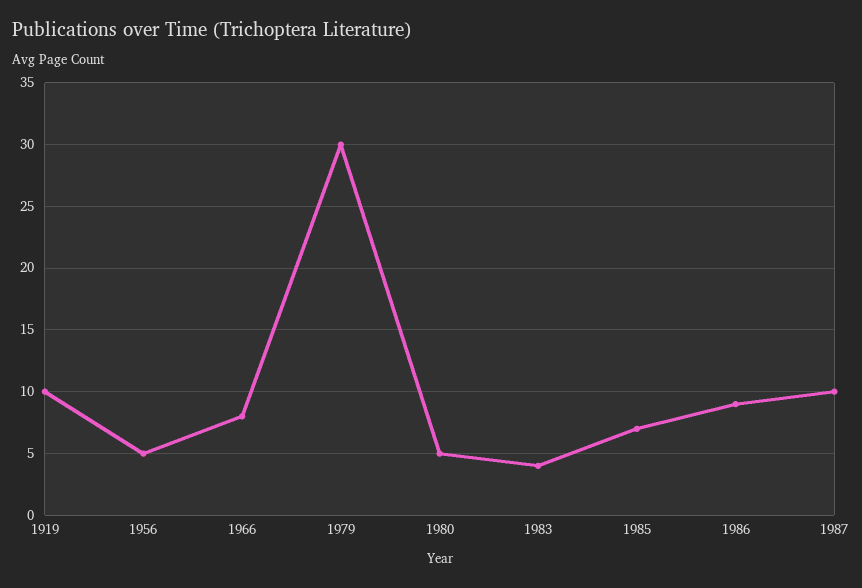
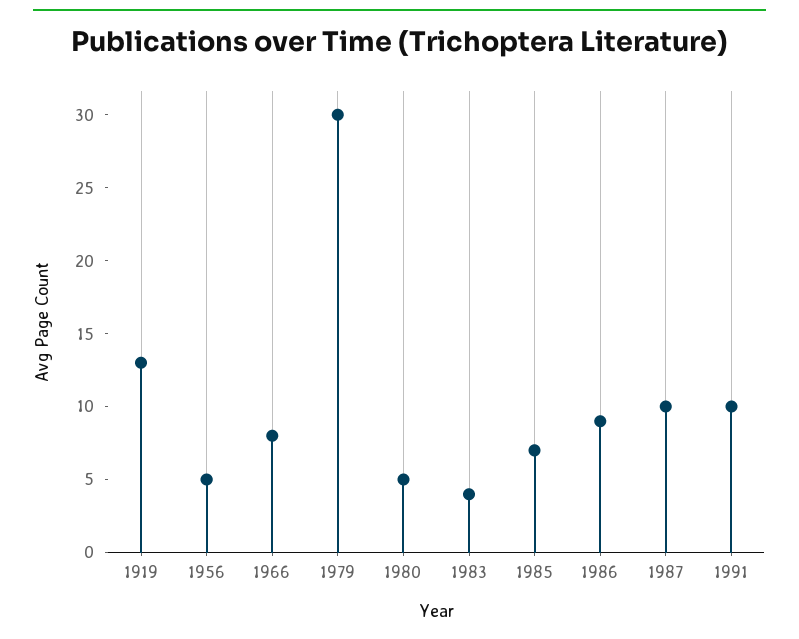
1919: 10 -> 13
1991: none -> 10

